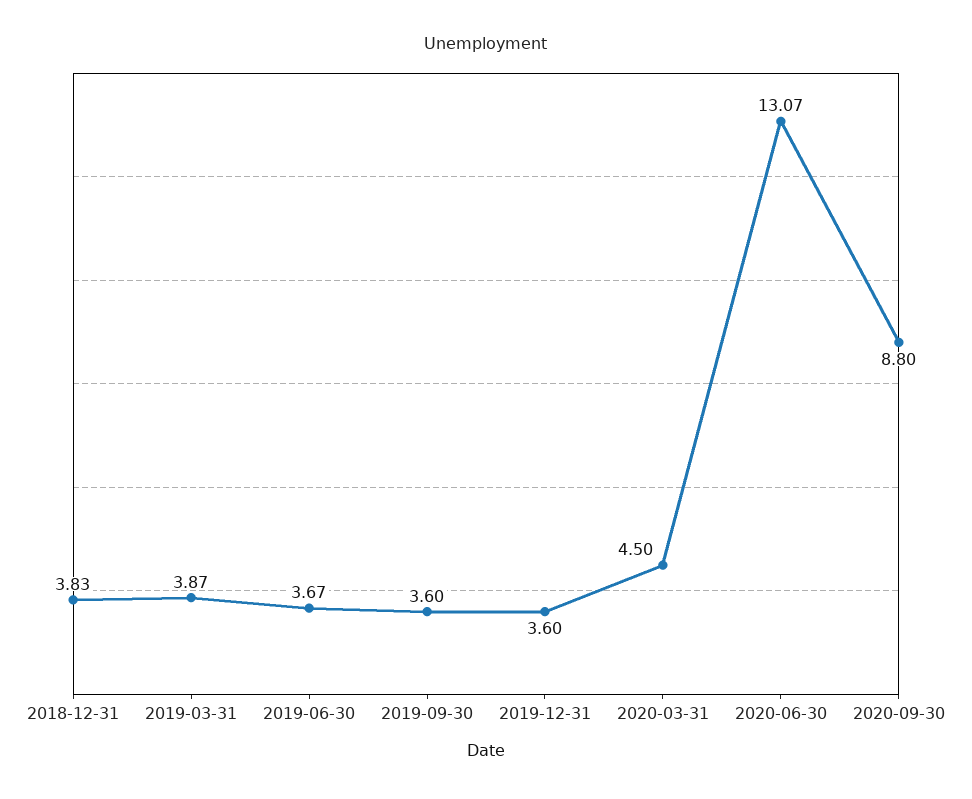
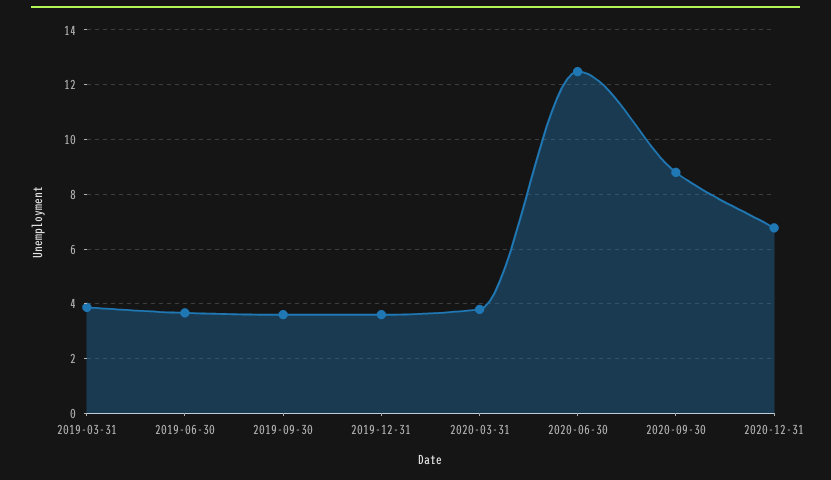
2018-12-31: 3.83 -> none
2020-03-31: 4.5 -> 3.75
2020-06-30: 13.07 -> 12.5
2020-12-31: none -> 6.75

